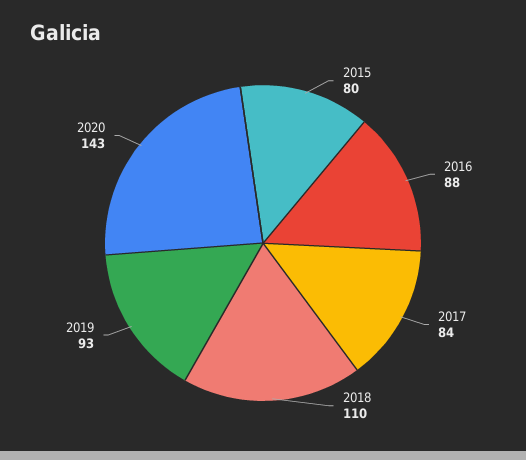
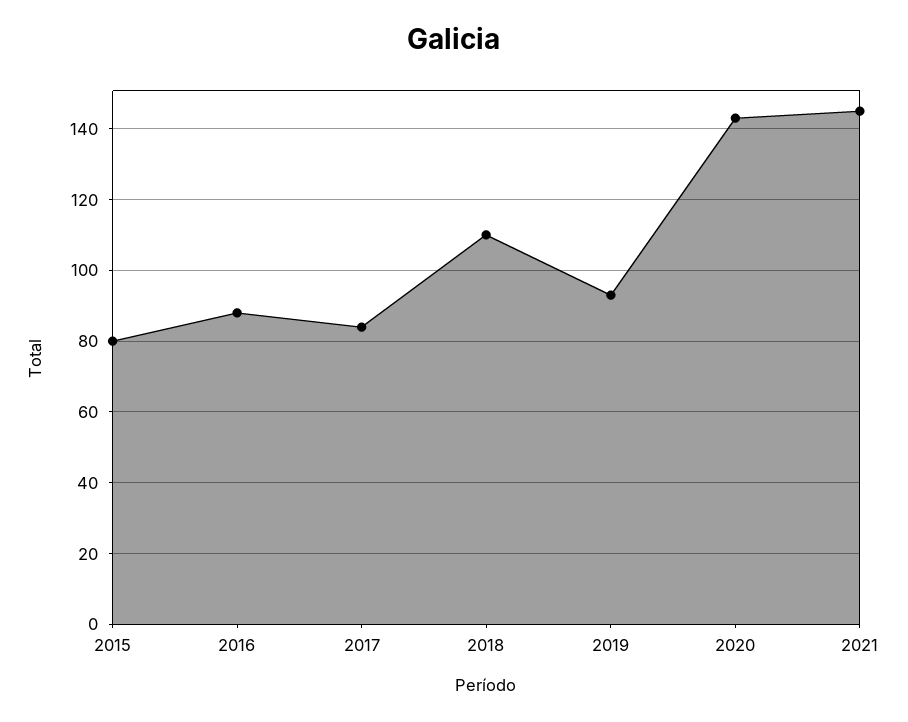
2021: none -> 145

